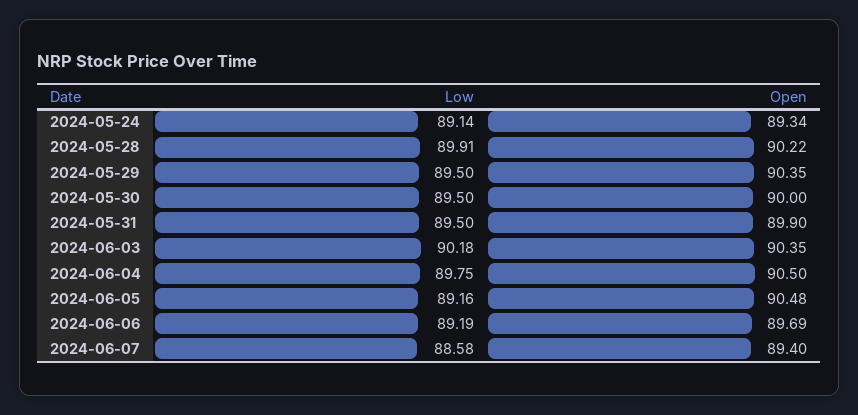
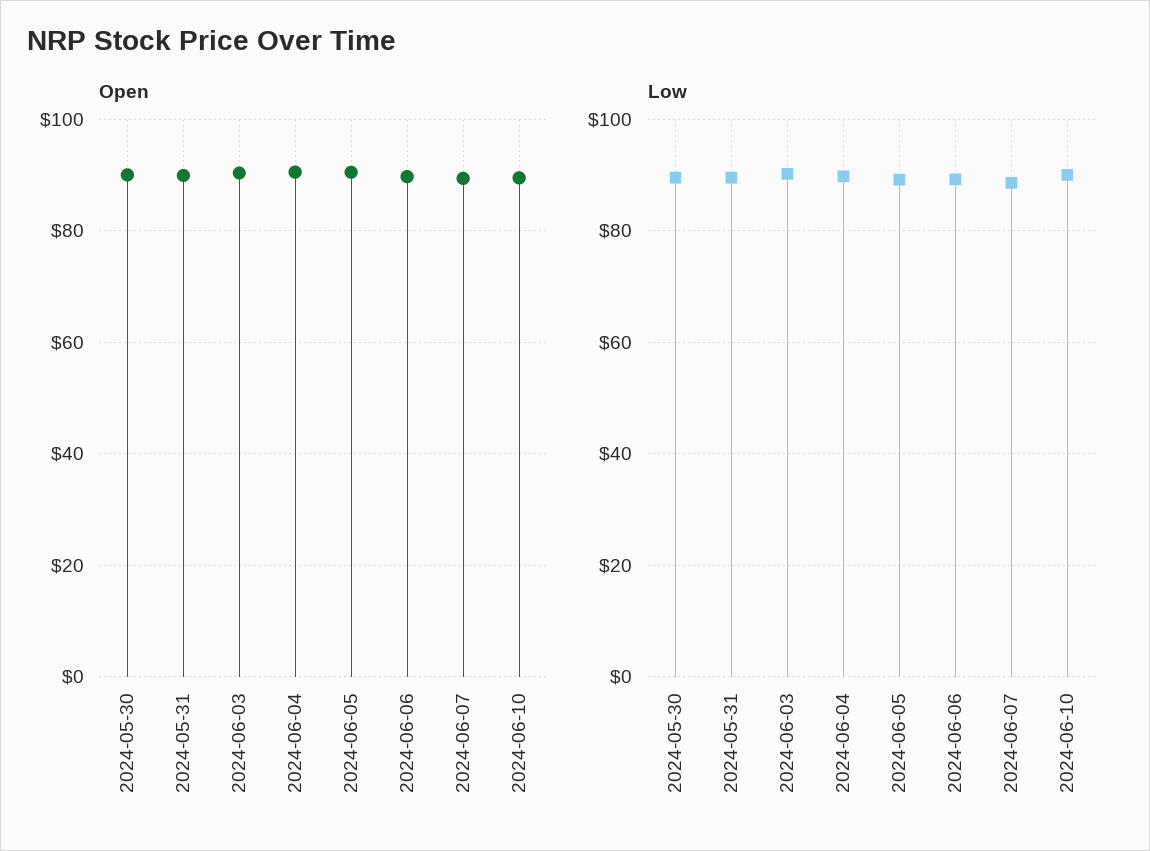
Low, 2024-05-24: 89.14 -> none
Open, 2024-05-24: 89.34 -> none
Low, 2024-05-28: 89.91 -> none
Open, 2024-05-28: 90.22 -> none
Low, 2024-05-29: 89.5 -> none
Open, 2024-05-29: 90.35 -> none
Open, 2024-06-10: none -> 90
Low, 2024-06-10: none -> 90

